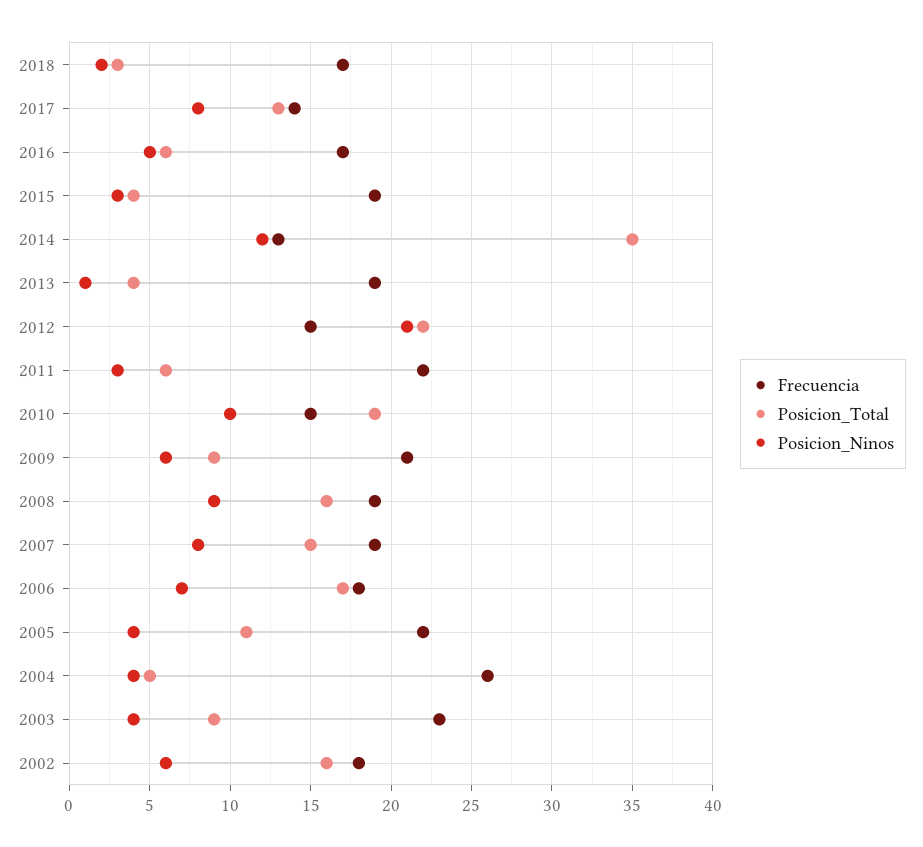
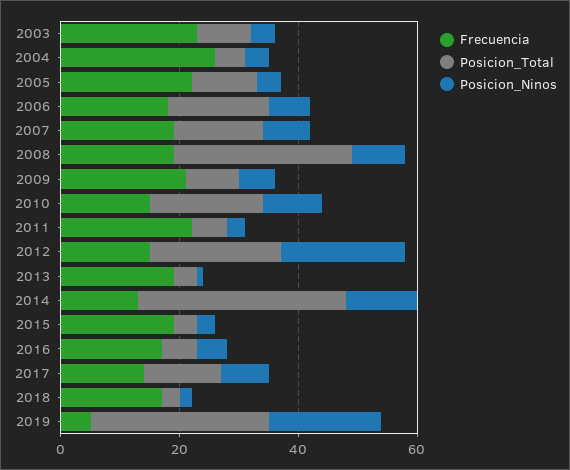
Posicion_Total, 2008: 16 -> 30
Frecuencia, 2002: 18 -> none
Posicion_Total, 2002: 16 -> none
Posicion_Ninos, 2002: 6 -> none
Frecuencia, 2019: none -> 5
Posicion_Total, 2019: none -> 30
Posicion_Ninos, 2019: none -> 20

